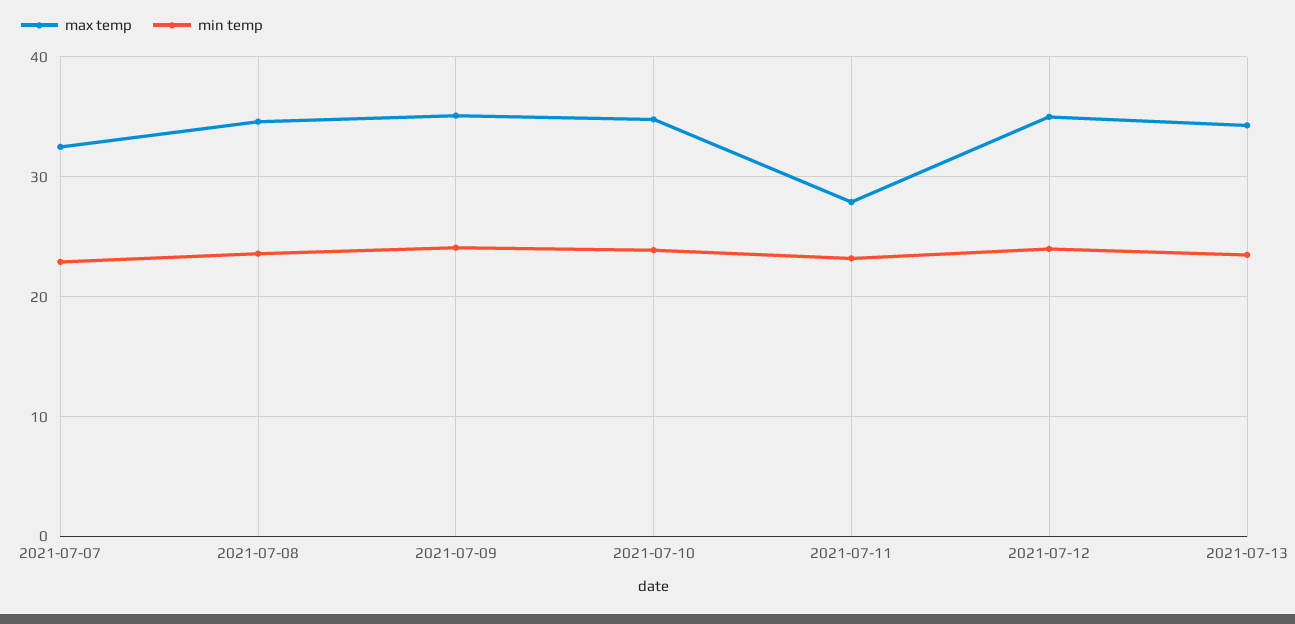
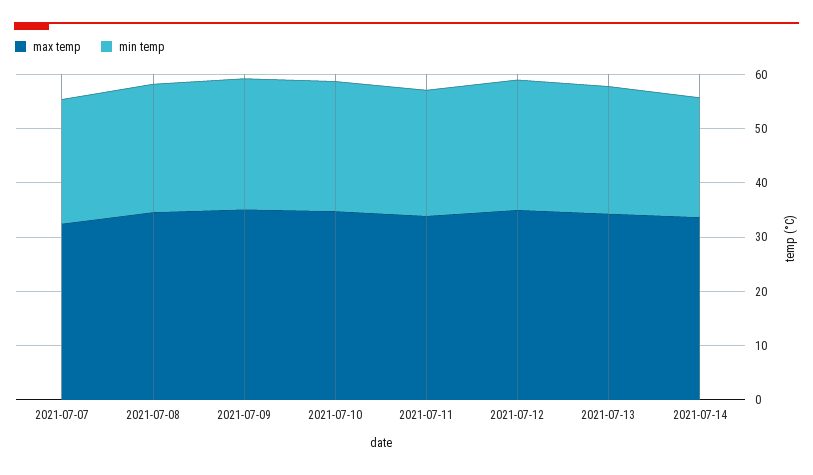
max temp, 2021-07-11: 28 -> 34
max temp, 2021-07-14: none -> 34
min temp, 2021-07-14: none -> 22

